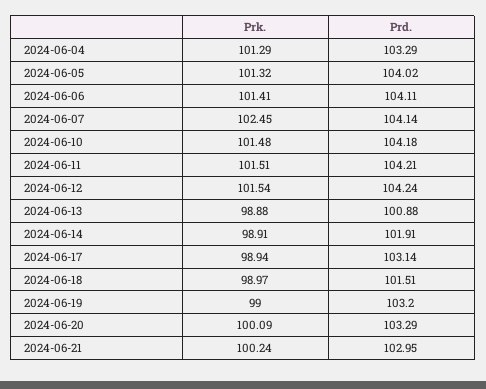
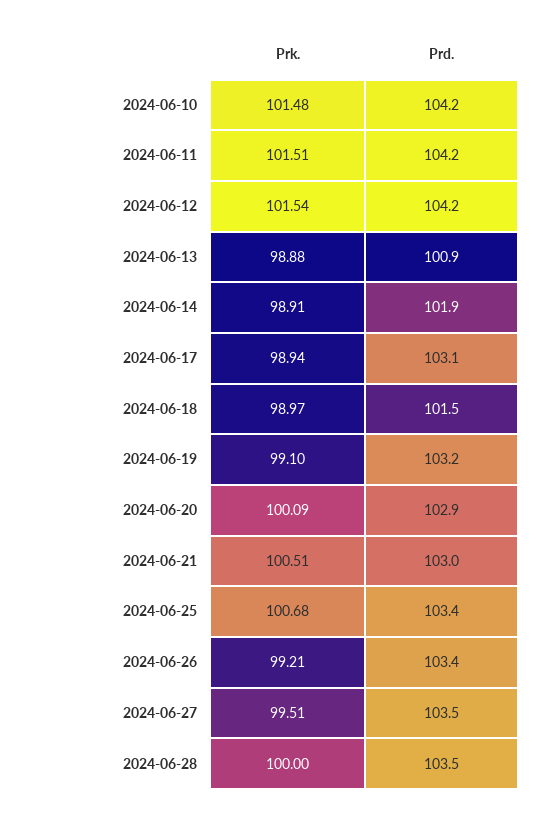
Prk., 2024-06-04: 101.29 -> none
Prd., 2024-06-04: 103.29 -> none
Prk., 2024-06-05: 101.32 -> none
Prd., 2024-06-05: 104.02 -> none
Prk., 2024-06-06: 101.41 -> none
Prd., 2024-06-06: 104.11 -> none
Prk., 2024-06-07: 102.45 -> none
Prd., 2024-06-07: 104.14 -> none
Prk., 2024-06-19: 99 -> 99.1
Prd., 2024-06-20: 103.29 -> 102.9
Prk., 2024-06-21: 100.24 -> 100.51
Prk., 2024-06-25: none -> 100.68
Prd., 2024-06-25: none -> 103.4
Prk., 2024-06-26: none -> 99.21
Prd., 2024-06-26: none -> 103.4
Prk., 2024-06-27: none -> 99.51
Prd., 2024-06-27: none -> 103.5
Prk., 2024-06-28: none -> 100
Prd., 2024-06-28: none -> 103.5

